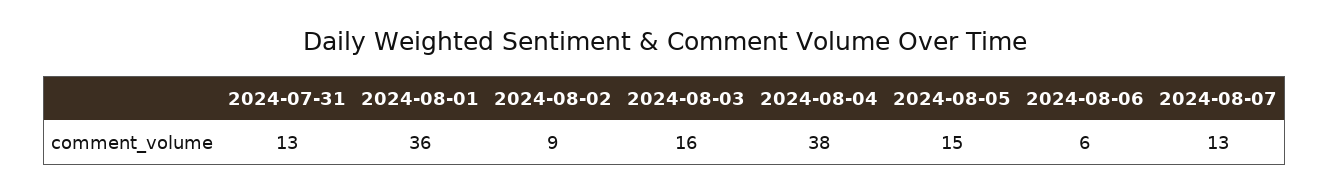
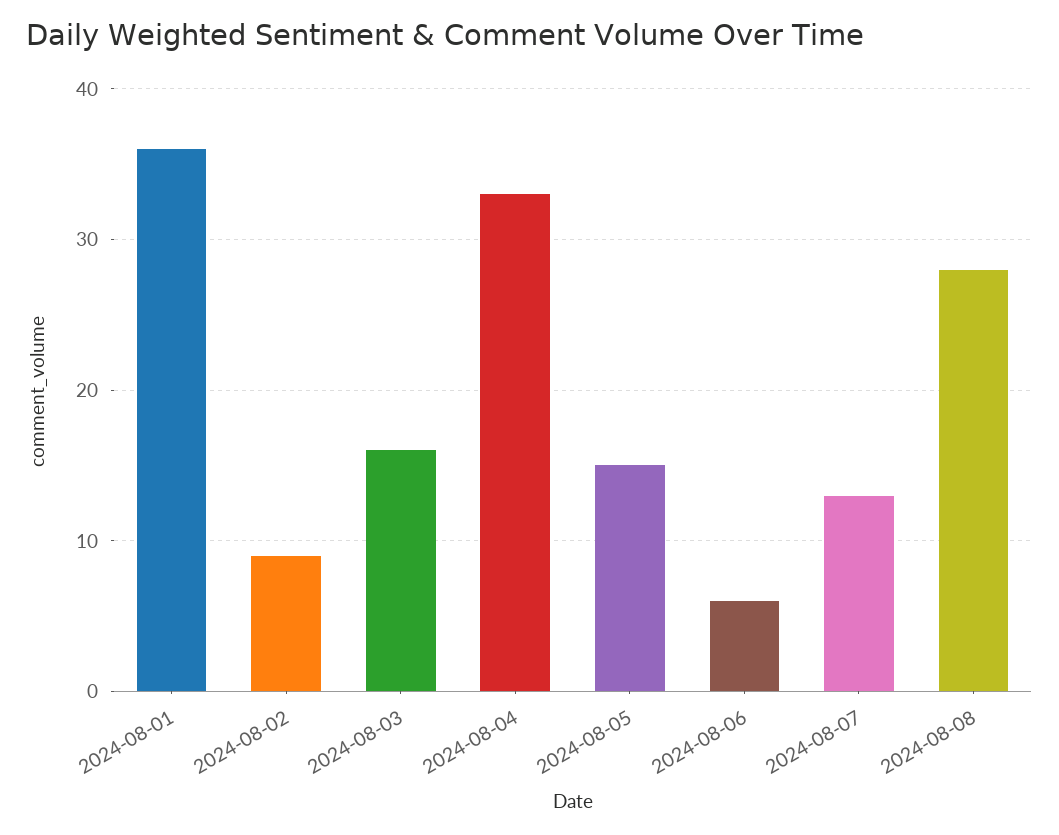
2024-07-31: 13 -> none
2024-08-04: 38 -> 33
2024-08-08: none -> 28

